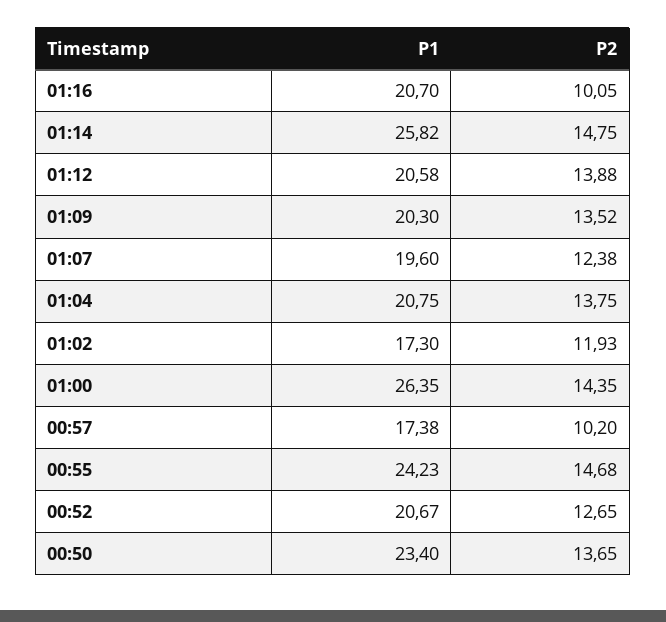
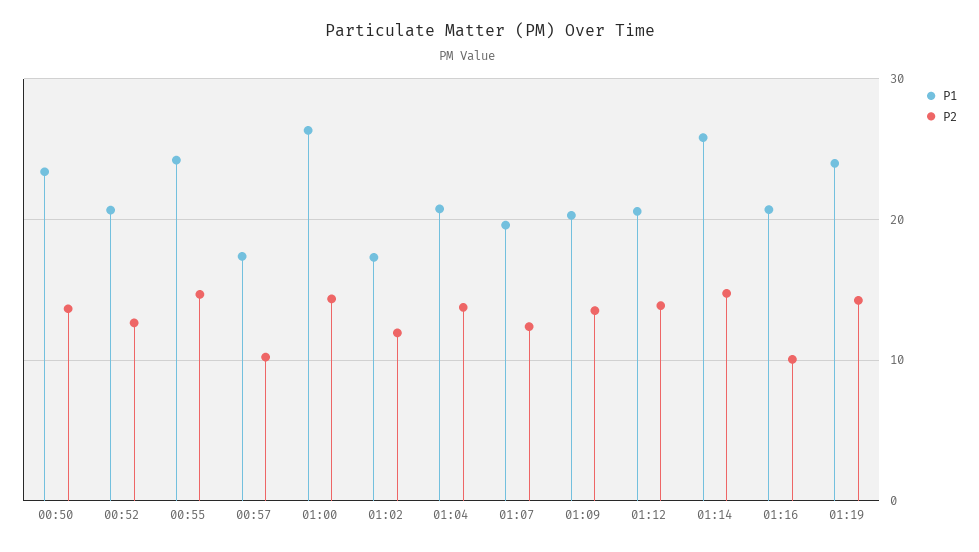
P1, 01:19: none -> 24
P2, 01:19: none -> 14

